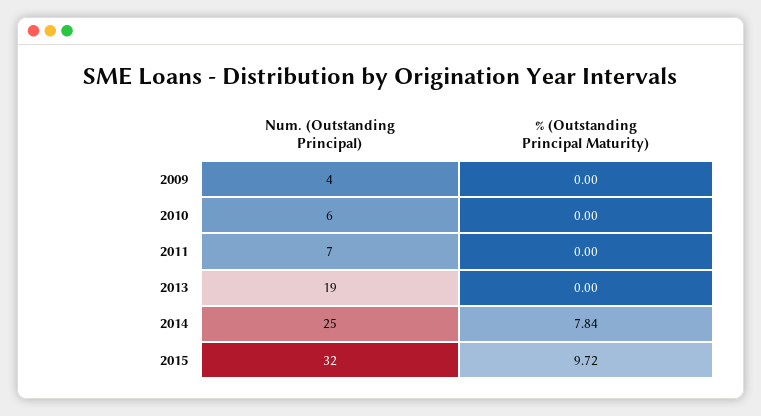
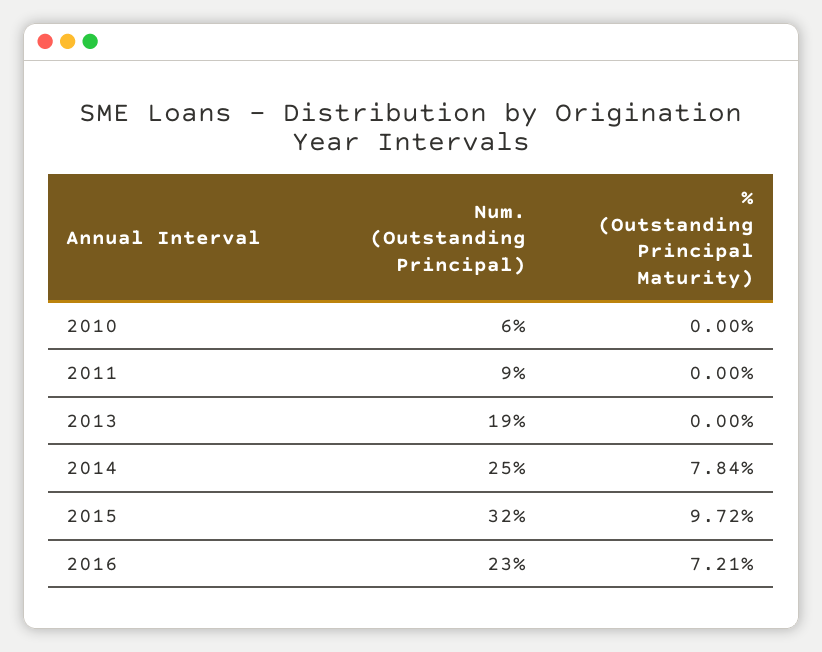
Num. (Outstanding Principal), 2009: 4 -> none
% (Outstanding Principal Maturity), 2009: 0 -> none
Num. (Outstanding Principal), 2011: 7 -> 9
Num. (Outstanding Principal), 2016: none -> 23
% (Outstanding Principal Maturity), 2016: none -> 7.21

